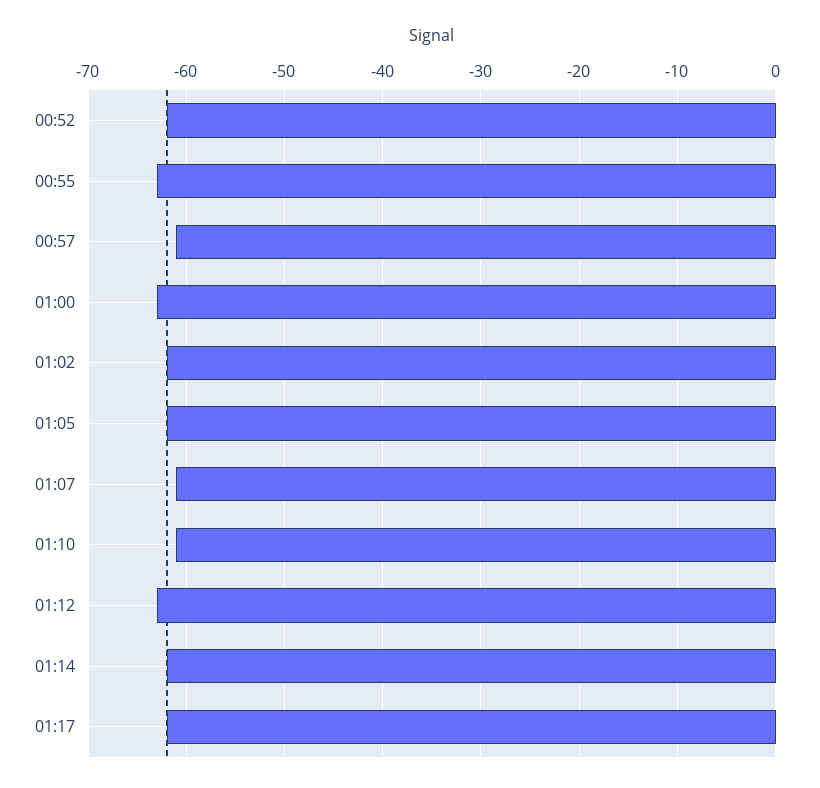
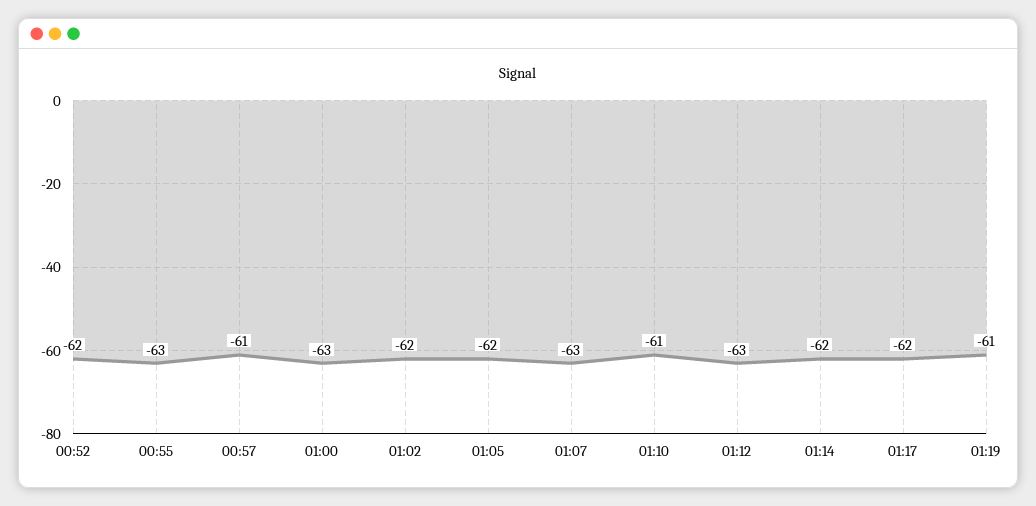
01:07: -61 -> -63
01:19: none -> -61

